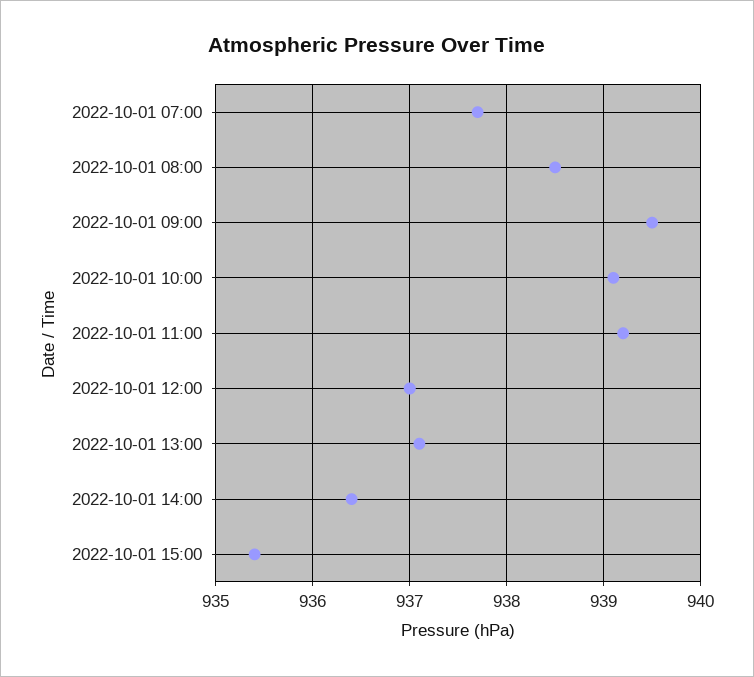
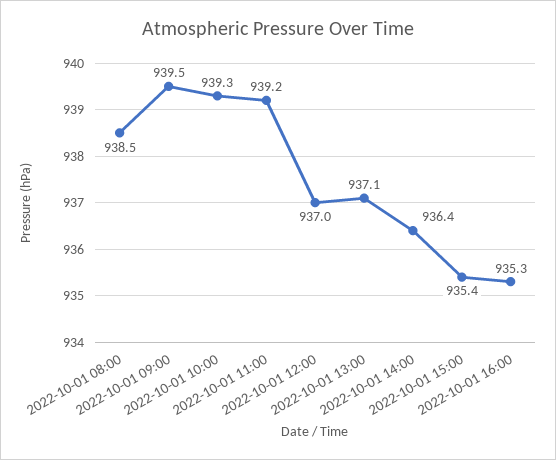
2022-10-01 07:00: 937.7 -> none
2022-10-01 10:00: 939.1 -> 939.3
2022-10-01 16:00: none -> 935.3

